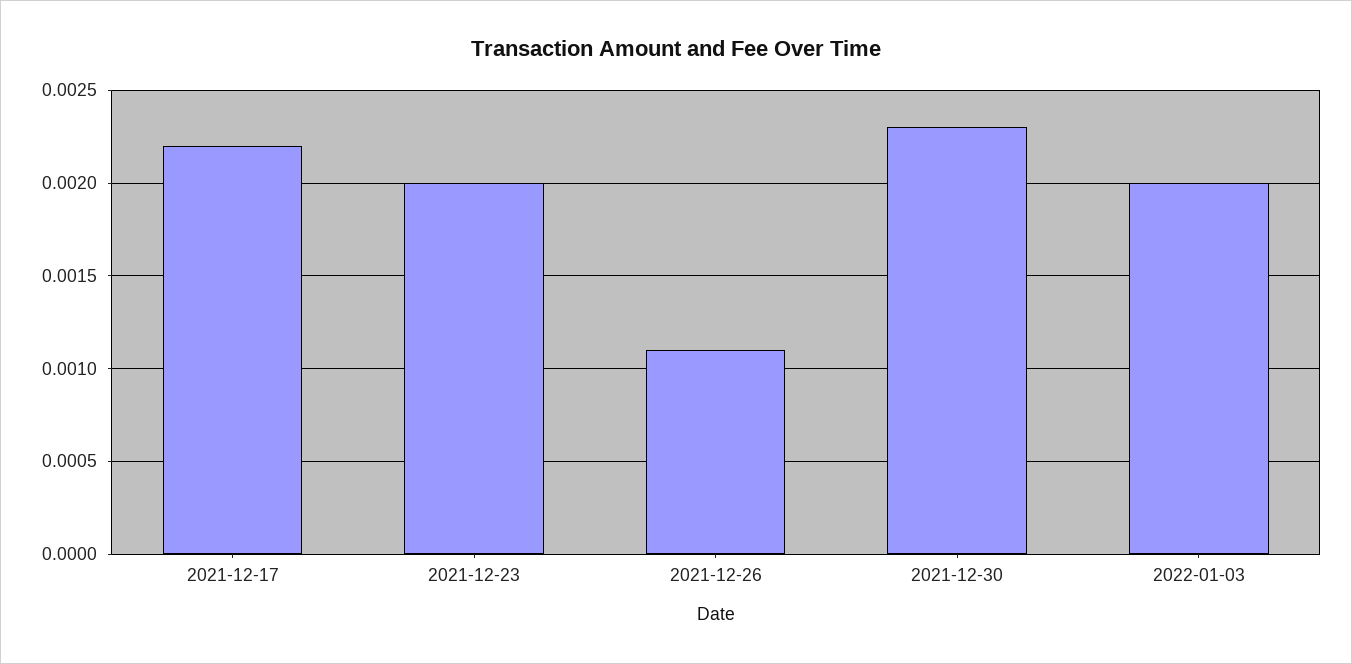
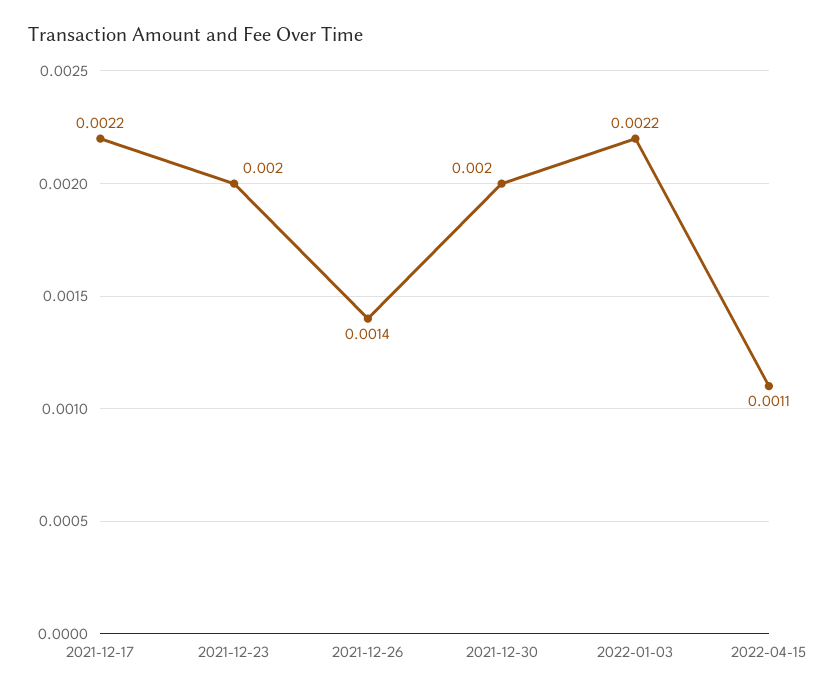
2021-12-26: 0.0011 -> 0.0014
2021-12-30: 0.0023 -> 0.002
2022-01-03: 0.002 -> 0.0022
2022-04-15: none -> 0.0011

